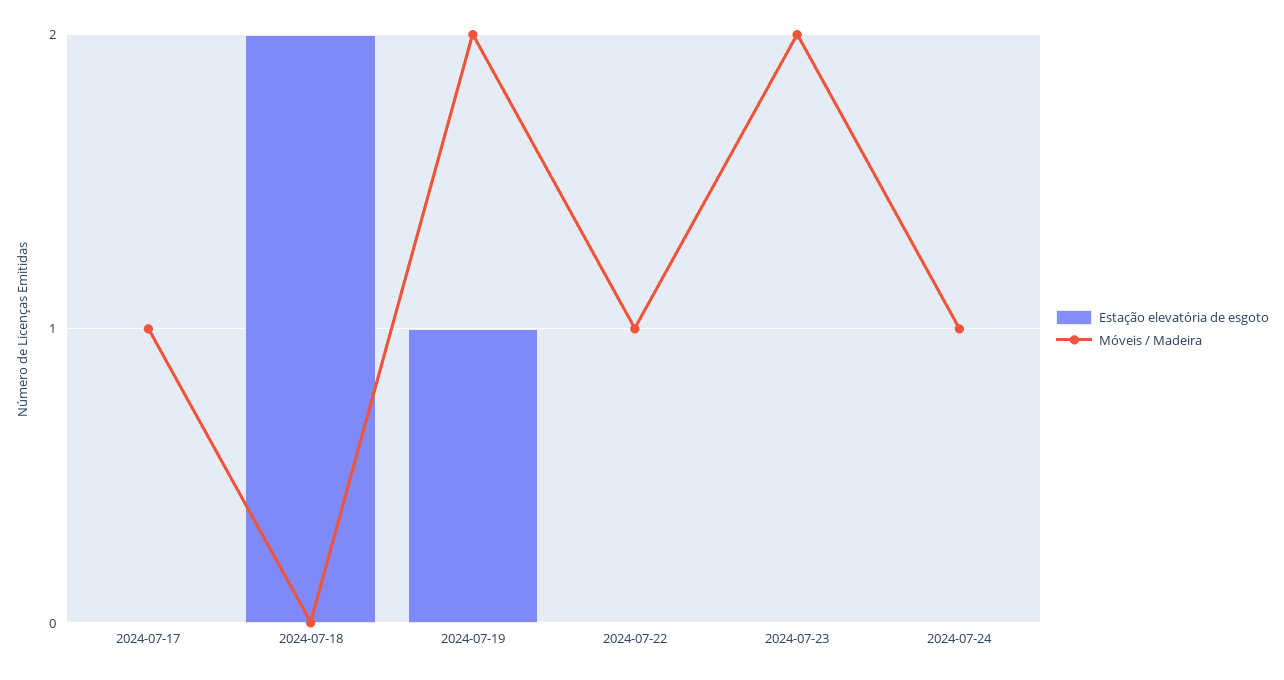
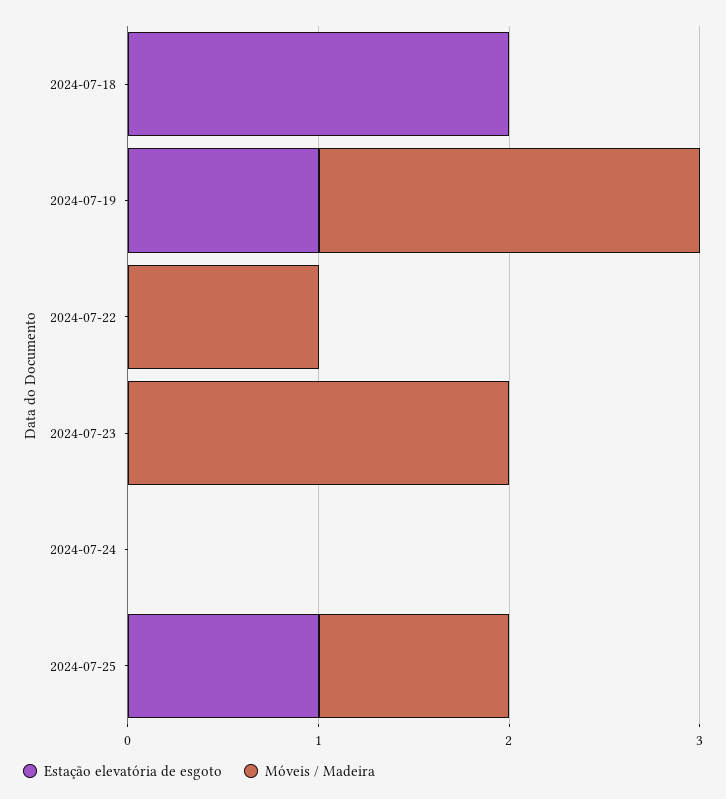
Estação elevatória de esgoto, 2024-07-17: 0 -> none
Móveis / Madeira, 2024-07-17: 1 -> none
Móveis / Madeira, 2024-07-24: 1 -> 0
Estação elevatória de esgoto, 2024-07-25: none -> 1
Móveis / Madeira, 2024-07-25: none -> 1

